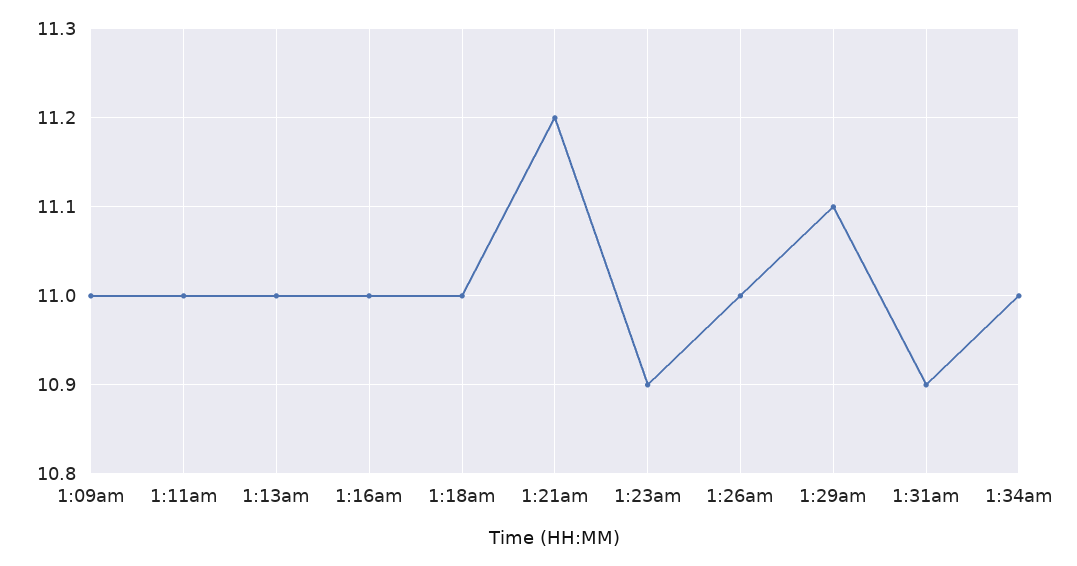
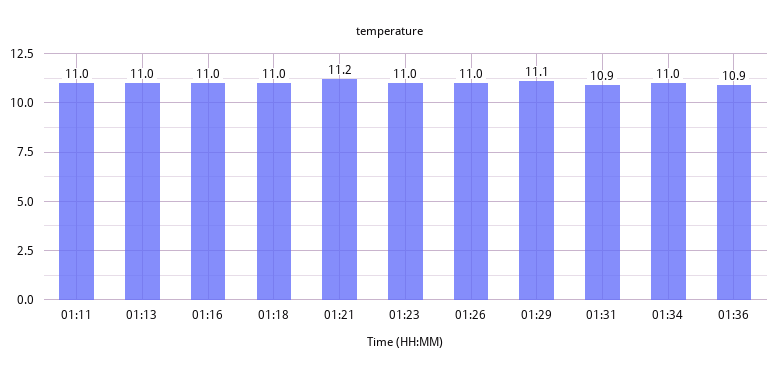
1:09am: 11 -> none
1:23am: 10.9 -> 11
01:36: none -> 10.9

